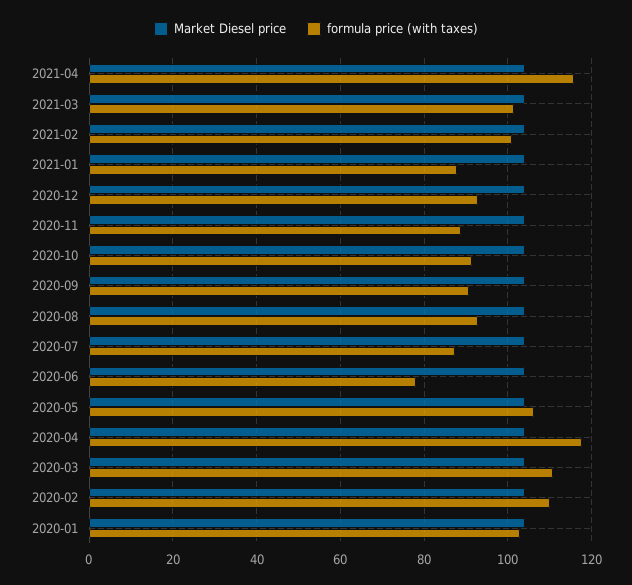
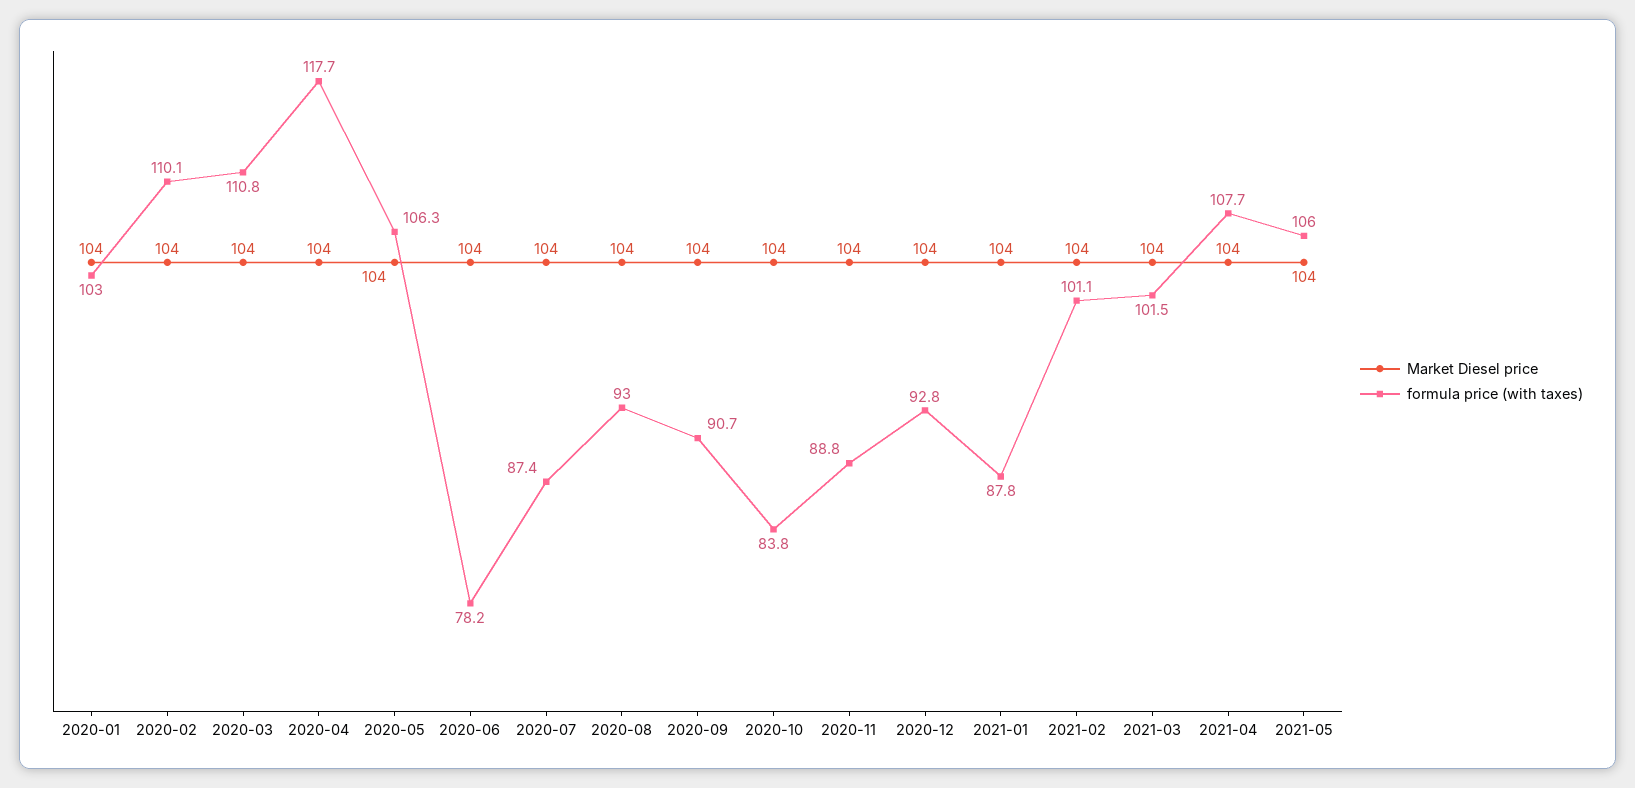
formula price (with taxes), 2021-04: 116 -> 107.7
formula price (with taxes), 2020-10: 92 -> 83.8
Market Diesel price, 2021-05: none -> 104
formula price (with taxes), 2021-05: none -> 106

